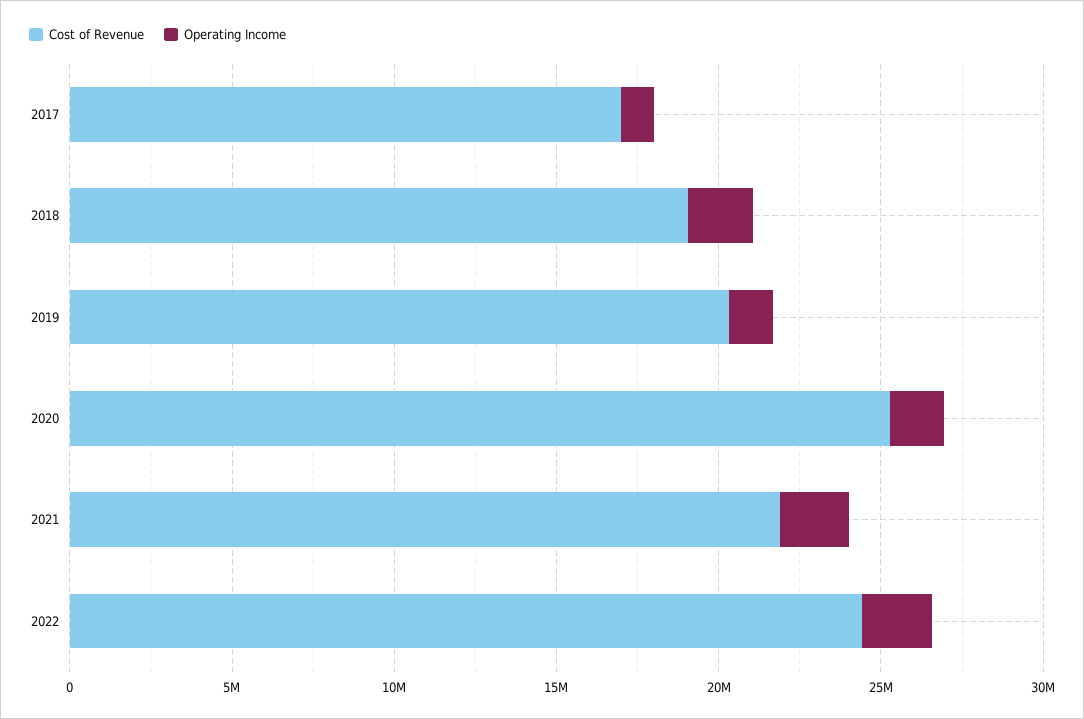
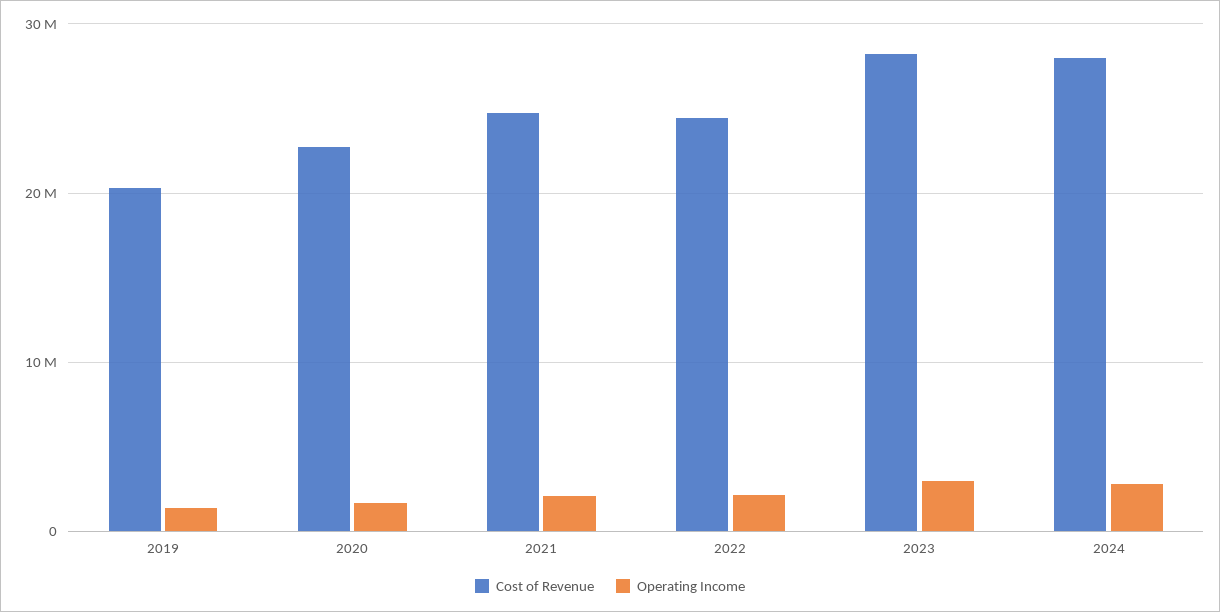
Cost of Revenue, 2017: 17000000 -> none
Operating Income, 2017: 1000000 -> none
Cost of Revenue, 2018: 19000000 -> none
Operating Income, 2018: 2000000 -> none
Cost of Revenue, 2020: 25000000 -> 23000000
Cost of Revenue, 2021: 22000000 -> 25000000
Cost of Revenue, 2023: none -> 28000000
Operating Income, 2023: none -> 3000000
Cost of Revenue, 2024: none -> 28000000
Operating Income, 2024: none -> 3000000

